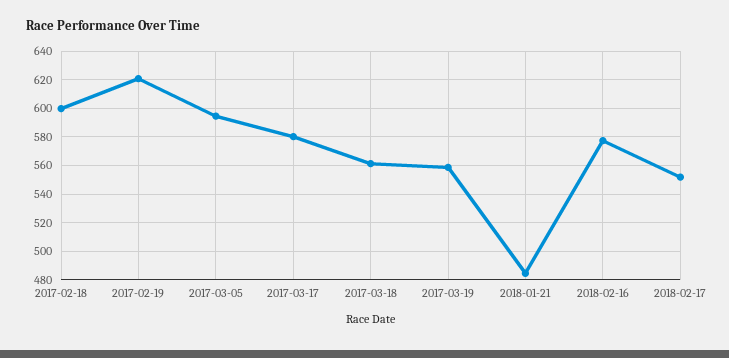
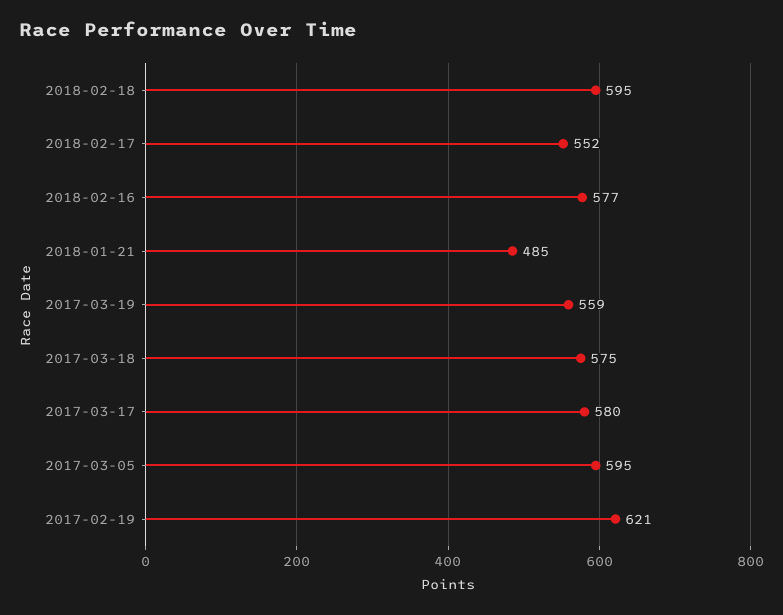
2017-02-18: 600 -> none
2017-03-18: 560 -> 575
2018-02-18: none -> 595

